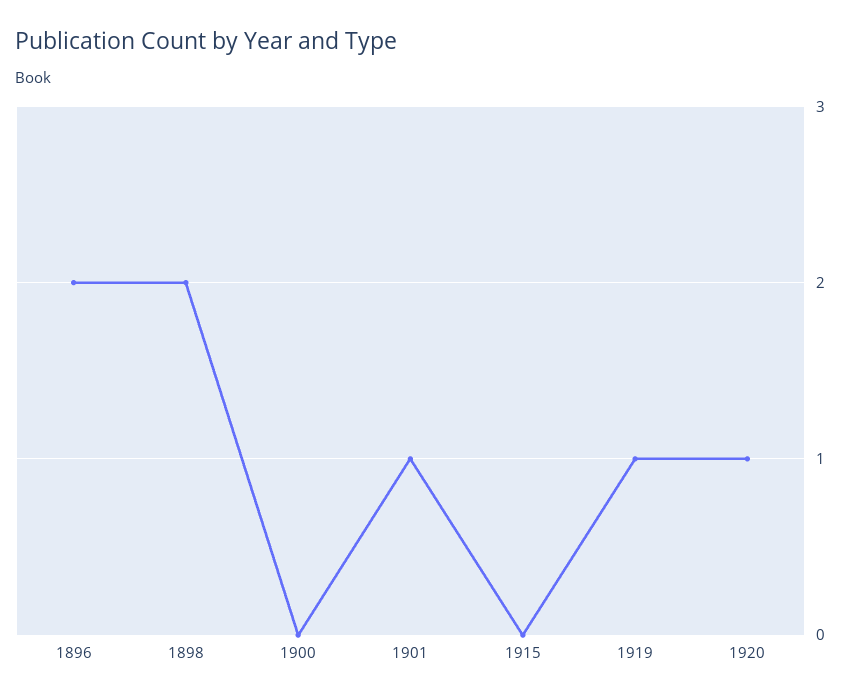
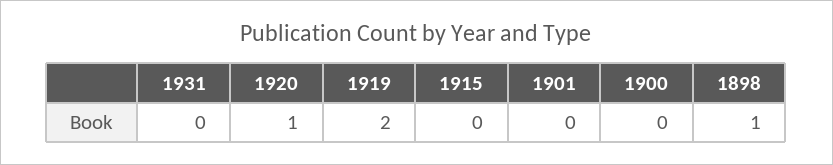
1896: 2 -> none
1898: 2 -> 1
1901: 1 -> 0
1919: 1 -> 2
1931: none -> 0

